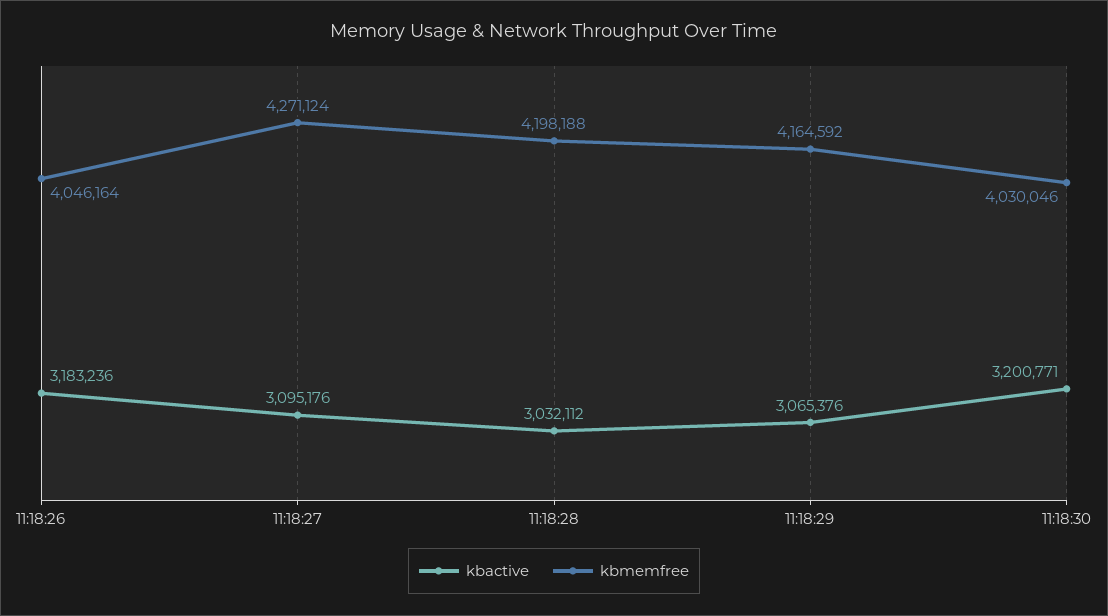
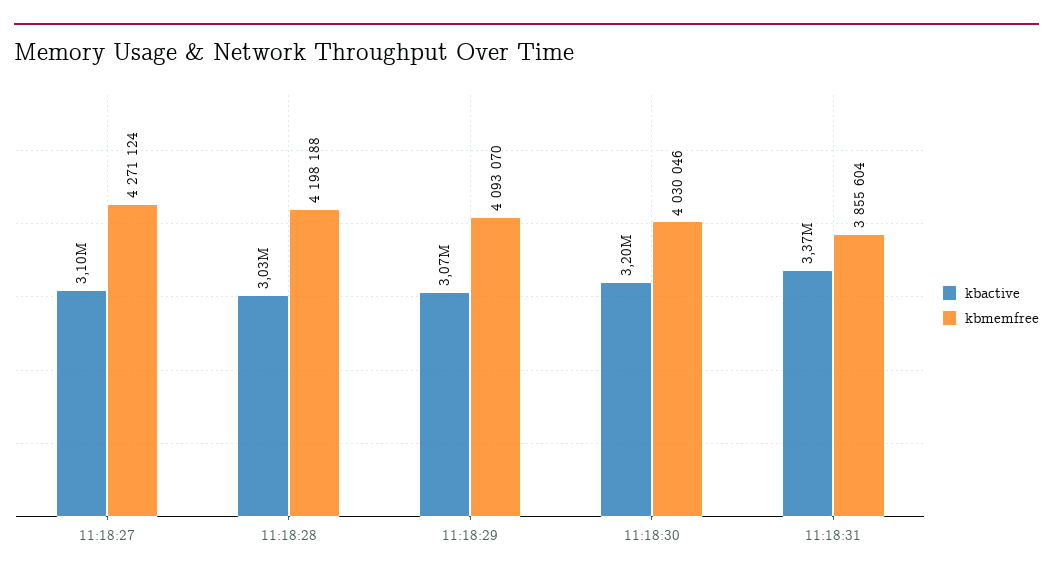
kbactive, 11:18:26: 3183236 -> none
kbmemfree, 11:18:26: 4046164 -> none
kbmemfree, 11:18:29: 4164592 -> 4093070
kbactive, 11:18:31: none -> 3370000
kbmemfree, 11:18:31: none -> 3855604

